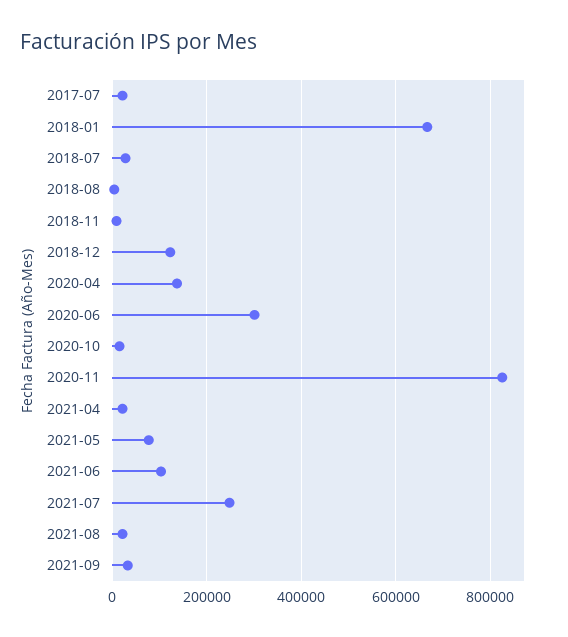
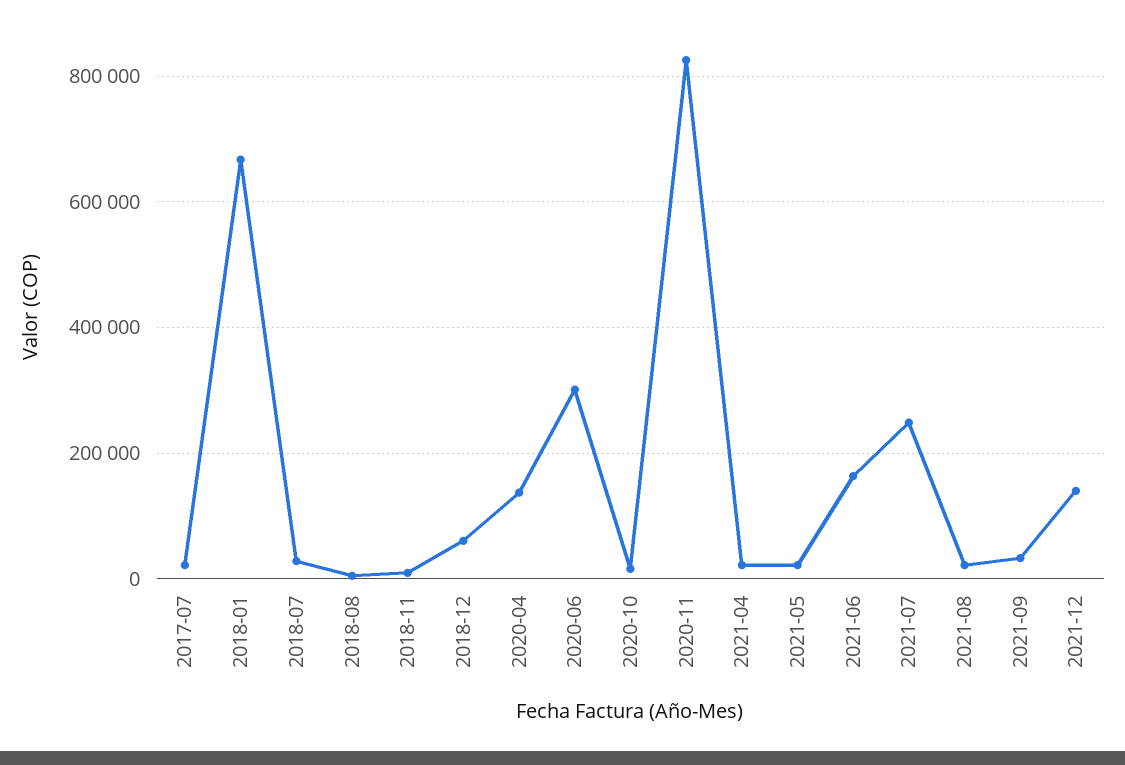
2018-12: 120000 -> 60000
2021-05: 80000 -> 20000
2021-06: 100000 -> 160000
2021-12: none -> 140000

